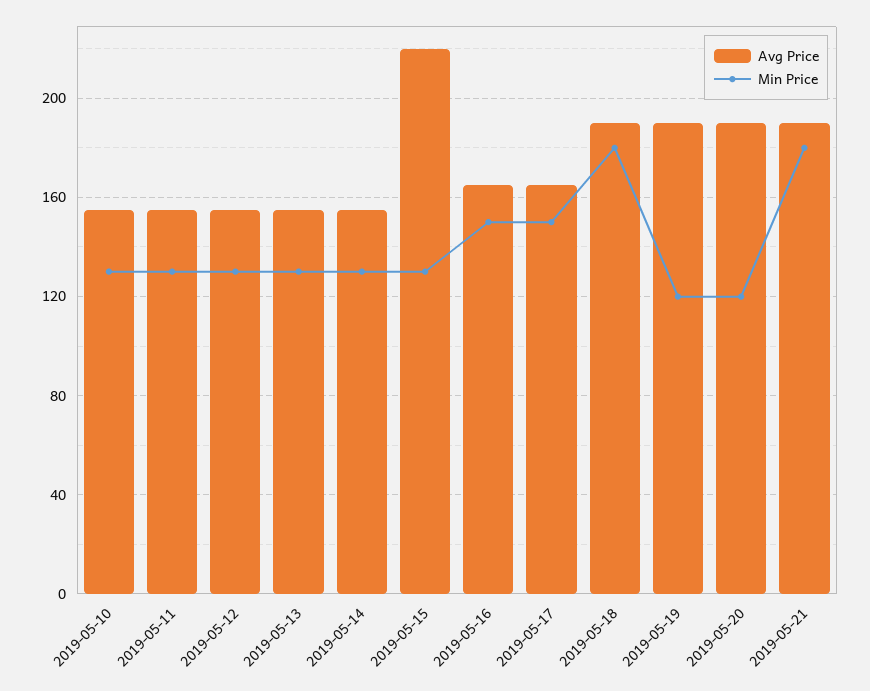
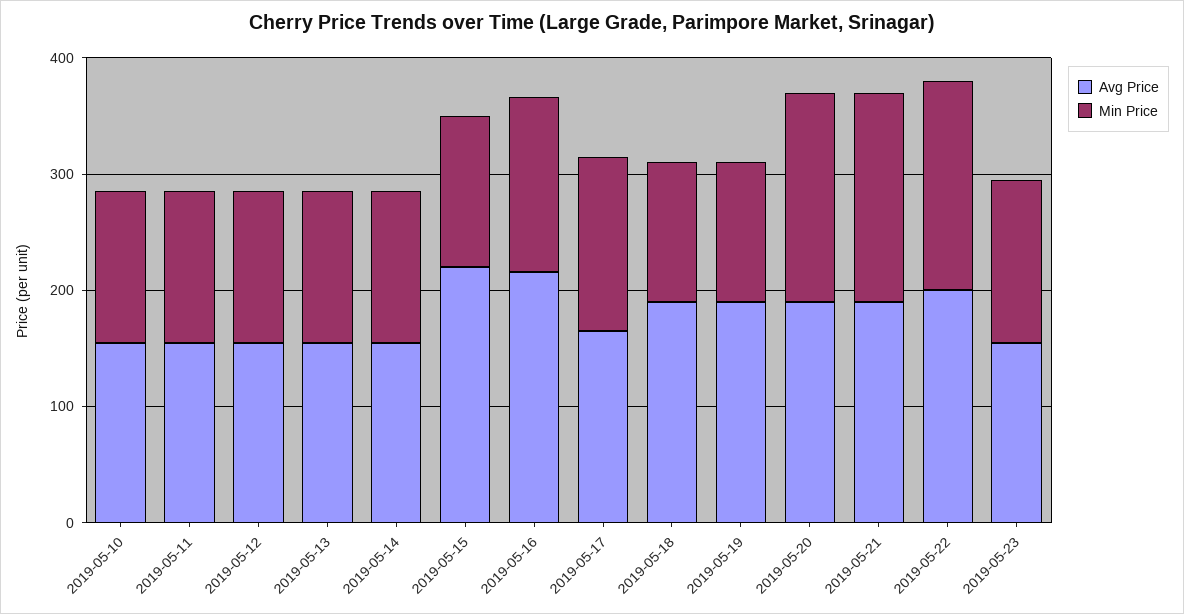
Avg Price, 2019-05-16: 165 -> 220
Min Price, 2019-05-18: 180 -> 120
Min Price, 2019-05-20: 120 -> 180
Avg Price, 2019-05-22: none -> 200
Min Price, 2019-05-22: none -> 180
Avg Price, 2019-05-23: none -> 160
Min Price, 2019-05-23: none -> 140

